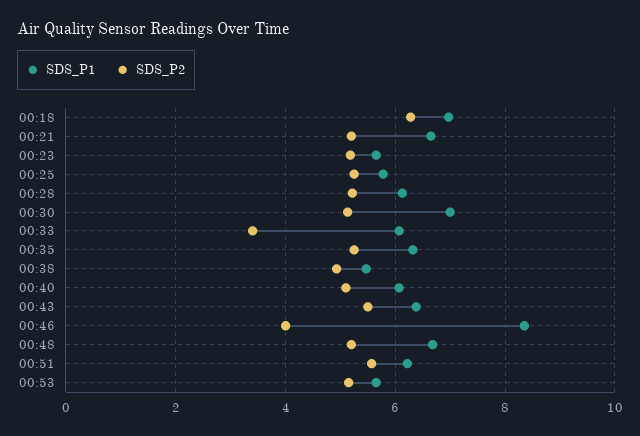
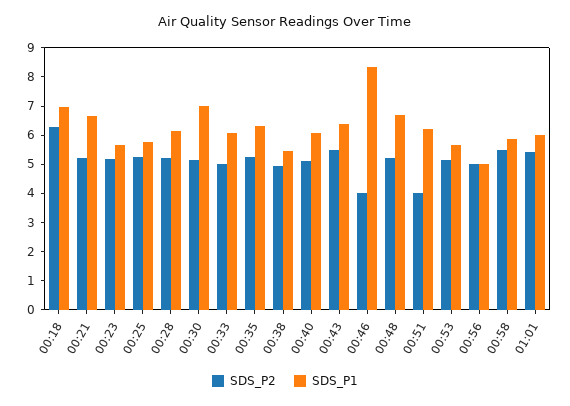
SDS_P2, 00:33: 3.4 -> 5
SDS_P2, 00:51: 5.6 -> 4
SDS_P2, 00:56: none -> 5
SDS_P1, 00:56: none -> 5
SDS_P2, 00:58: none -> 5.5
SDS_P1, 00:58: none -> 6
SDS_P2, 01:01: none -> 5.5
SDS_P1, 01:01: none -> 6

